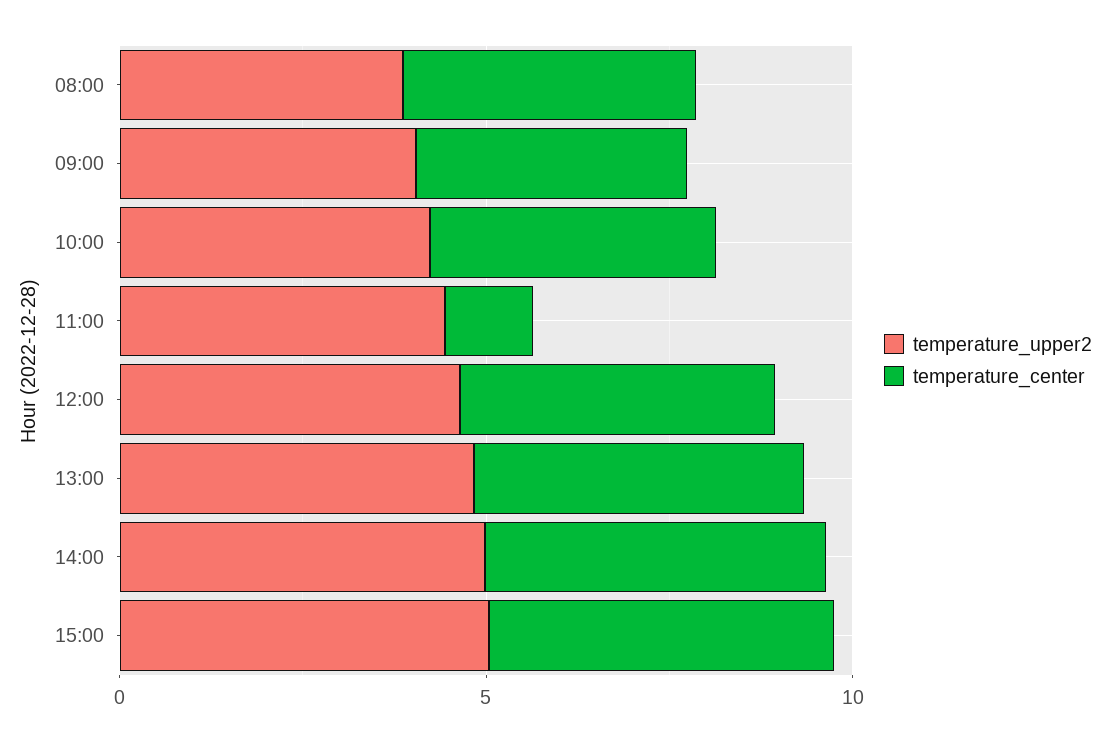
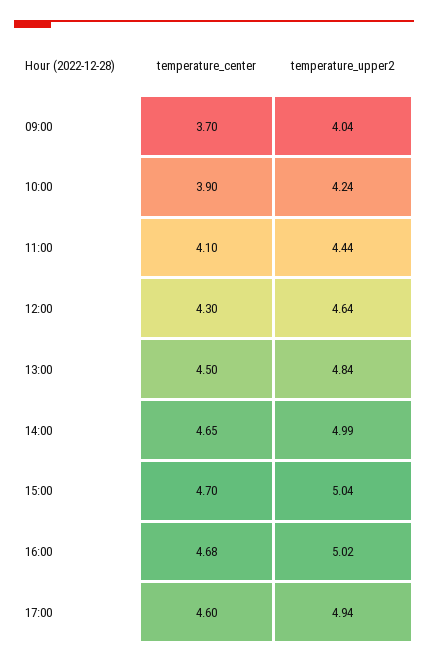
temperature_upper2, 08:00: 4 -> none
temperature_center, 08:00: 4 -> none
temperature_center, 11:00: 1 -> 4.1
temperature_center, 16:00: none -> 4.68
temperature_upper2, 16:00: none -> 5.02
temperature_center, 17:00: none -> 4.6
temperature_upper2, 17:00: none -> 4.94

